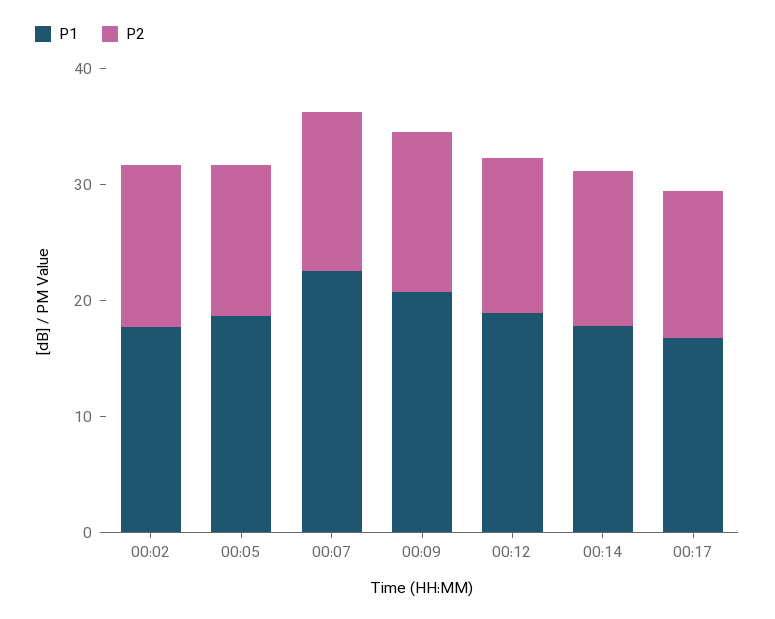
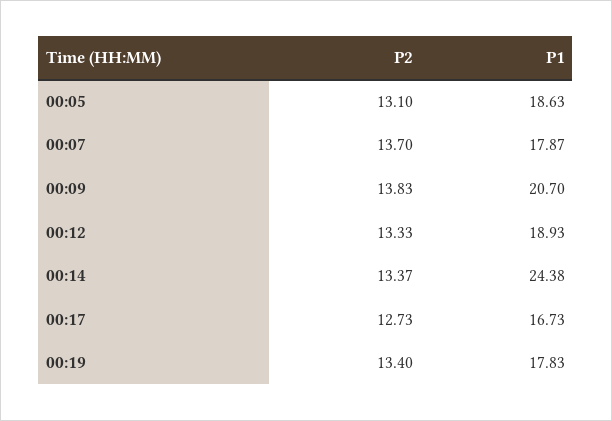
P1, 00:02: 18 -> none
P2, 00:02: 14 -> none
P1, 00:07: 22 -> 17.87
P1, 00:14: 18 -> 24.38
P2, 00:19: none -> 13.4
P1, 00:19: none -> 17.83

